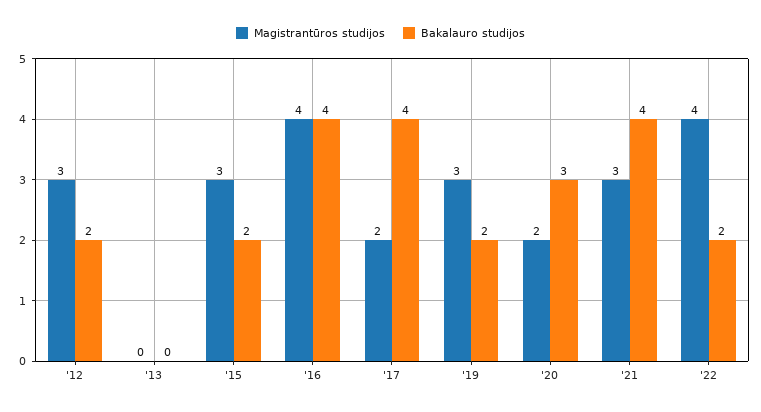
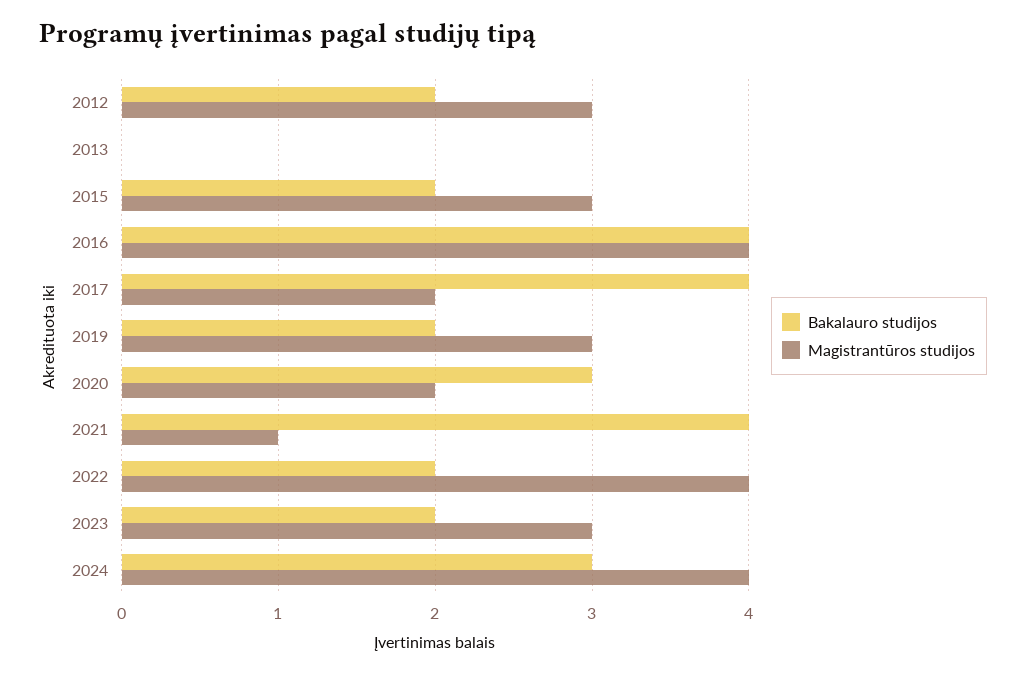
Magistrantūros studijos, '21: 3 -> 1
Bakalauro studijos, 2023: none -> 2
Magistrantūros studijos, 2023: none -> 3
Bakalauro studijos, 2024: none -> 3
Magistrantūros studijos, 2024: none -> 4

